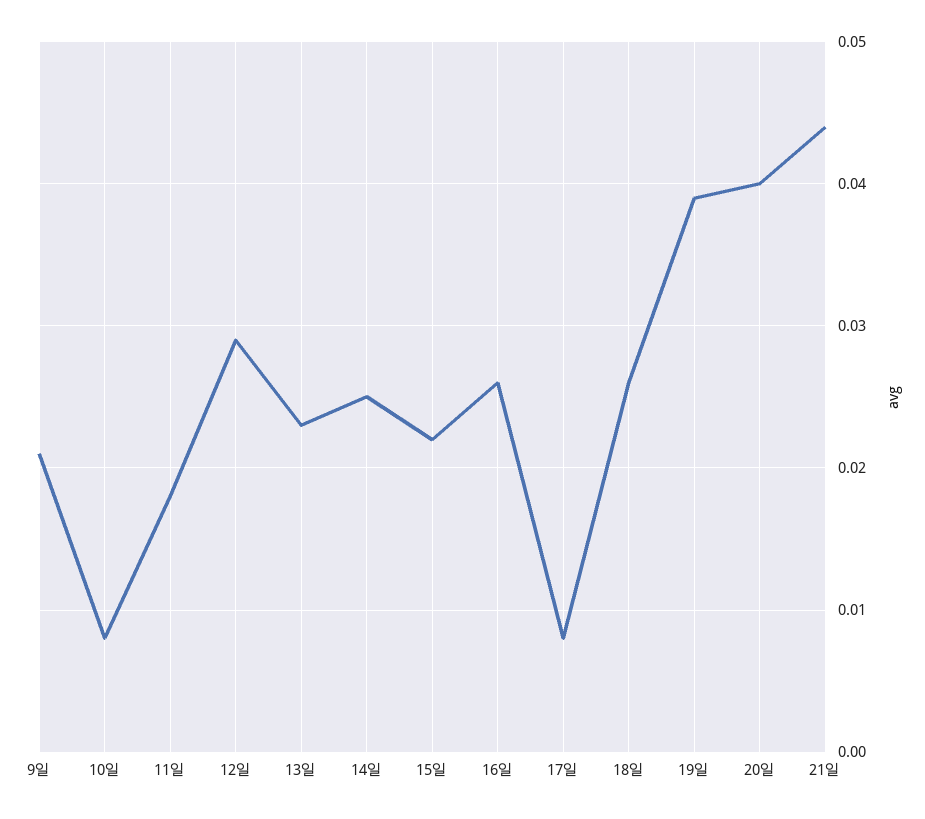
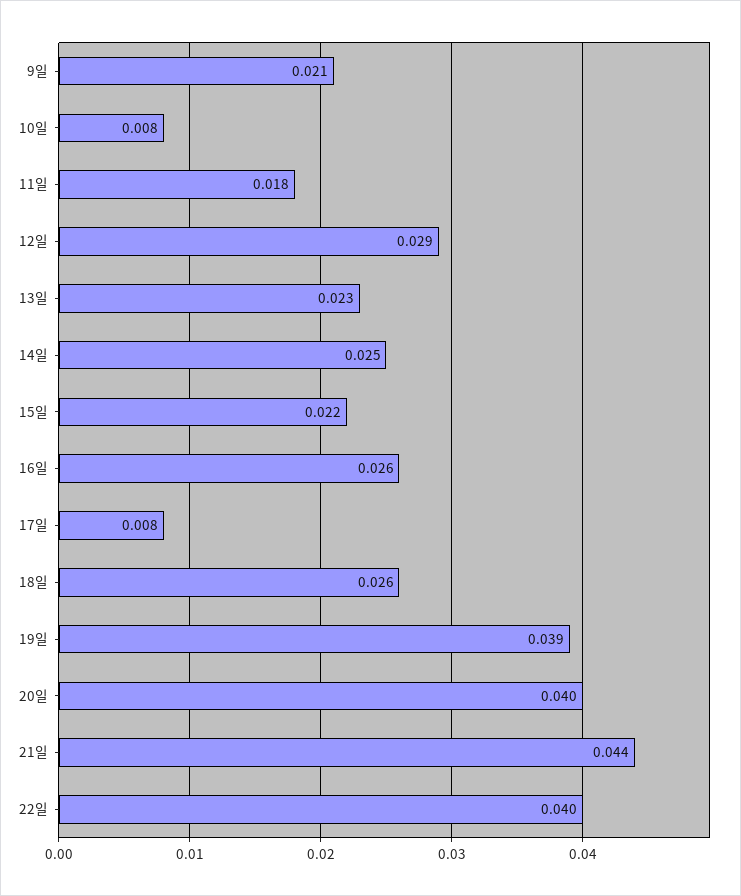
22일: none -> 0.04

